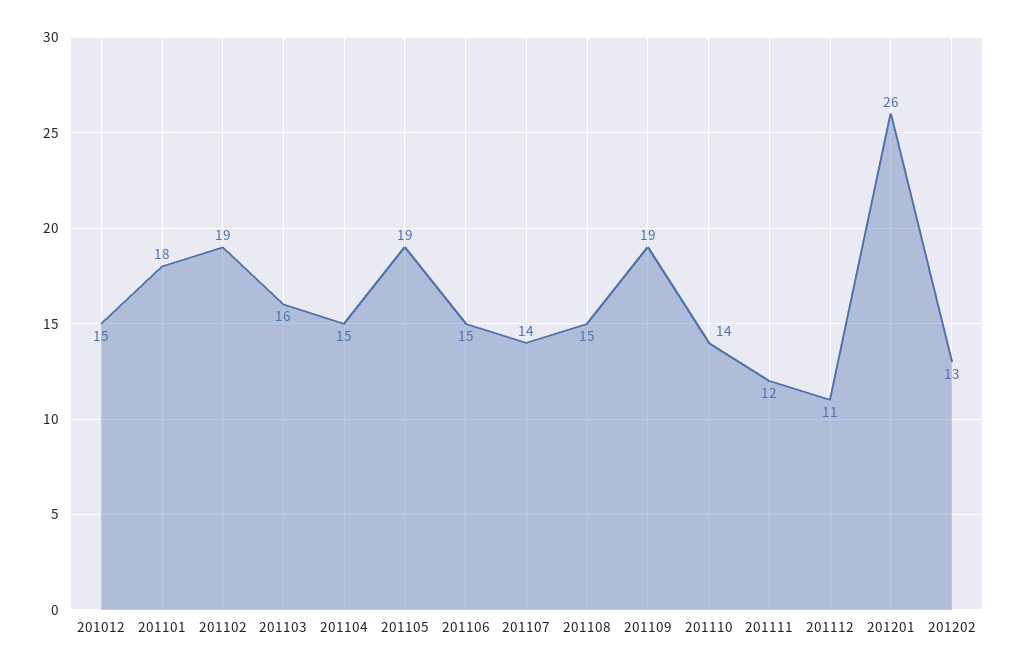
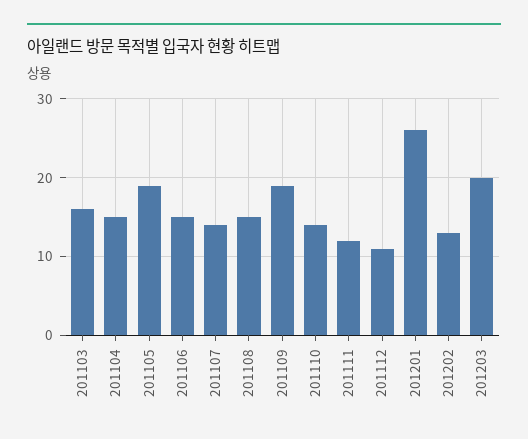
201012: 15 -> none
201101: 18 -> none
201102: 19 -> none
201203: none -> 20

